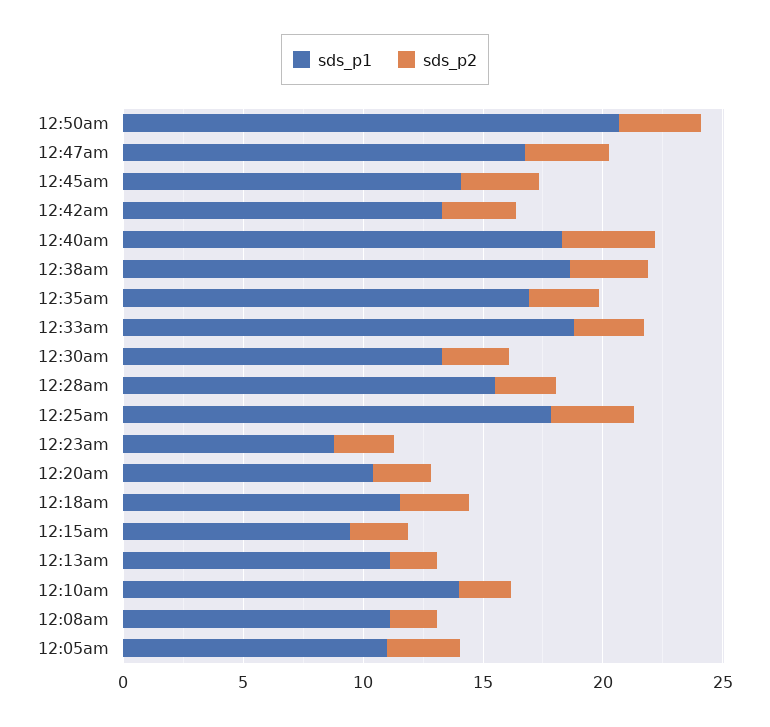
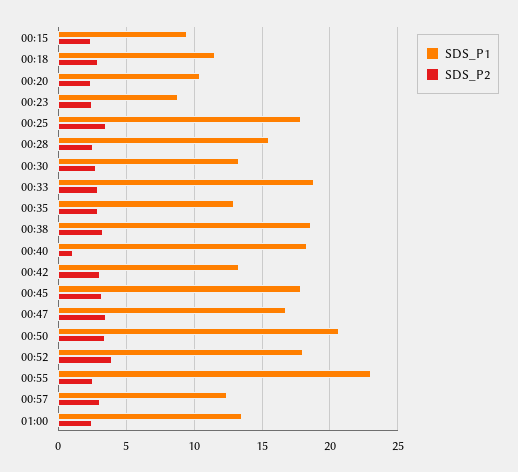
sds_p1, 12:45am: 14 -> 18
sds_p2, 12:40am: 4 -> 1
sds_p1, 12:35am: 17 -> 13
sds_p1, 12:13am: 11 -> none
sds_p2, 12:13am: 2 -> none
sds_p1, 12:10am: 14 -> none
sds_p2, 12:10am: 2 -> none
sds_p1, 12:08am: 11 -> none
sds_p2, 12:08am: 2 -> none
sds_p1, 12:05am: 11 -> none
sds_p2, 12:05am: 3 -> none
sds_p1, 00:52: none -> 18
sds_p2, 00:52: none -> 4
sds_p1, 00:55: none -> 23
sds_p2, 00:55: none -> 2.5
sds_p1, 00:57: none -> 12.5
sds_p2, 00:57: none -> 3
sds_p1, 01:00: none -> 13.5
sds_p2, 01:00: none -> 2.5

